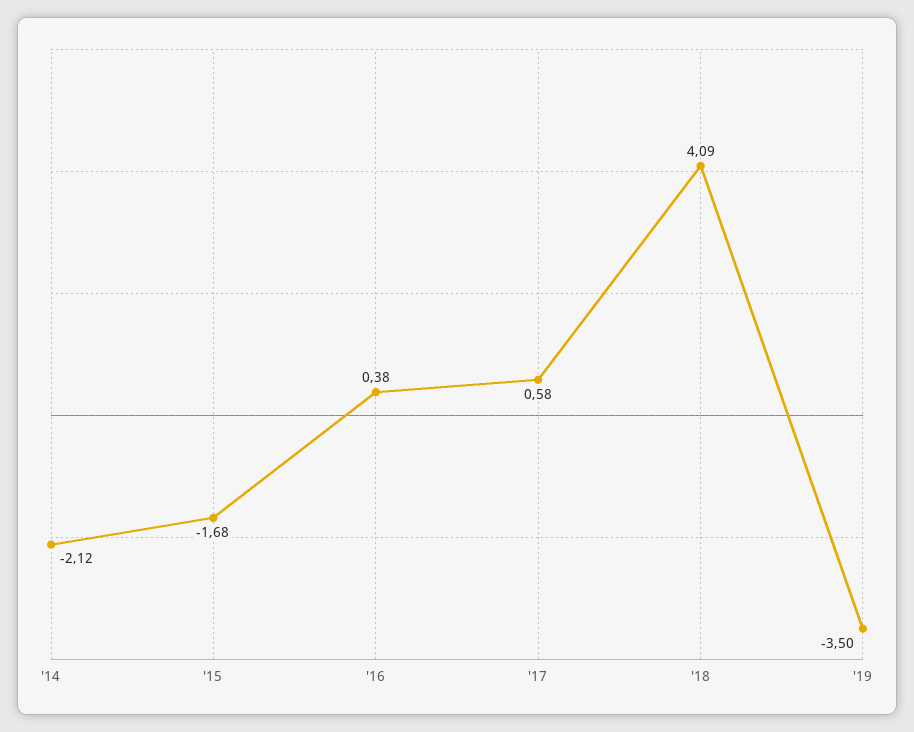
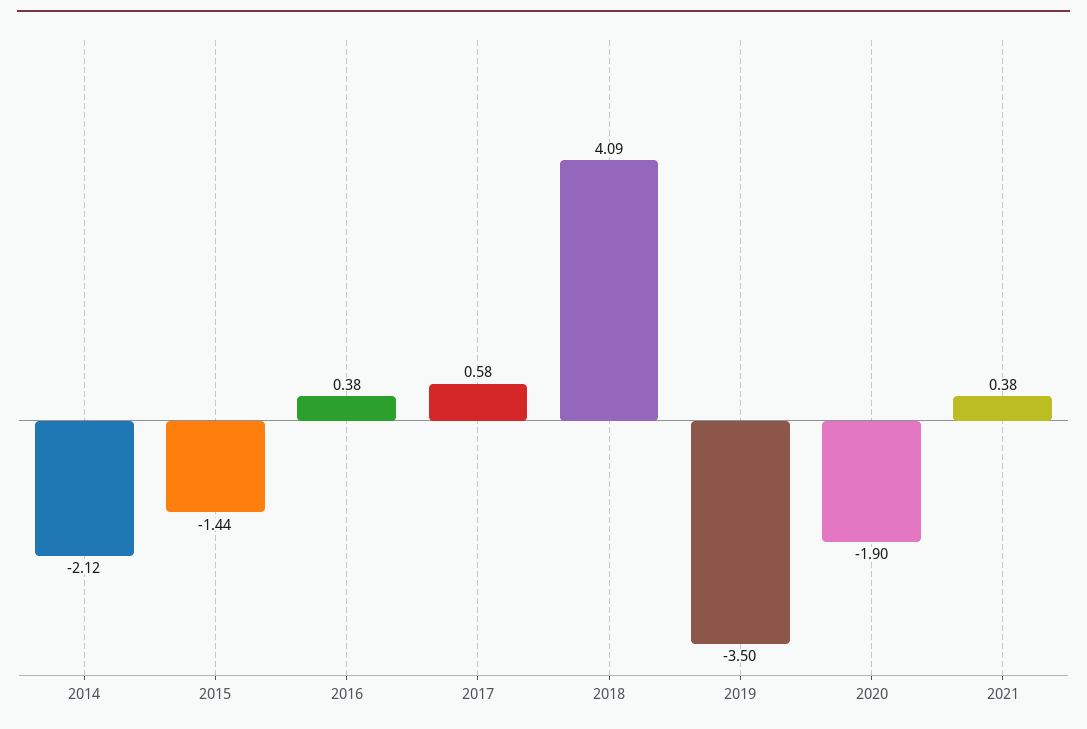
'15: -1.68 -> -1.44
2020: none -> -1.9
2021: none -> 0.38

